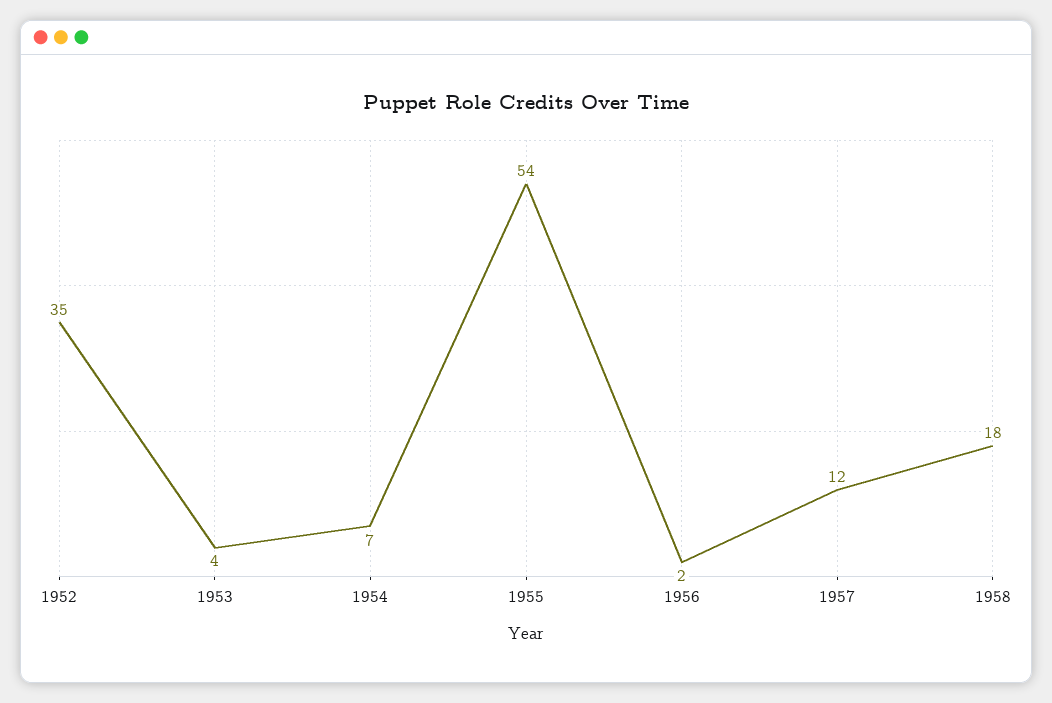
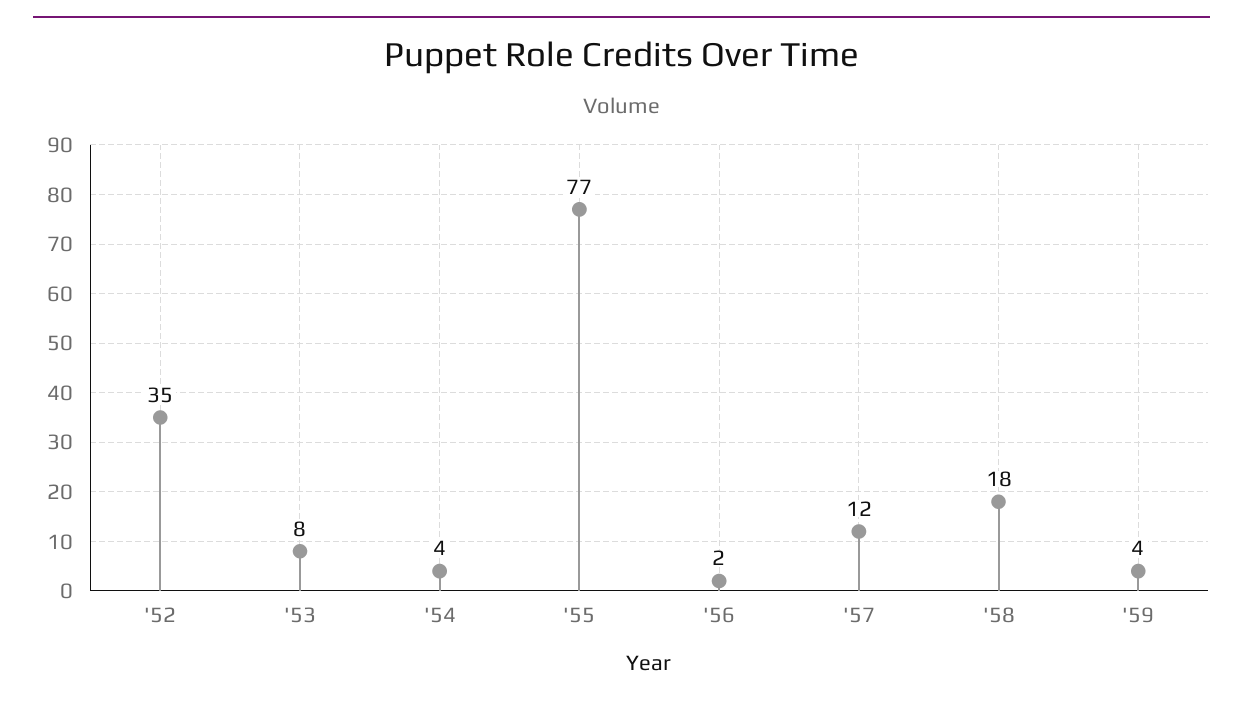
1953: 4 -> 8
1954: 7 -> 4
1955: 54 -> 77
'59: none -> 4

